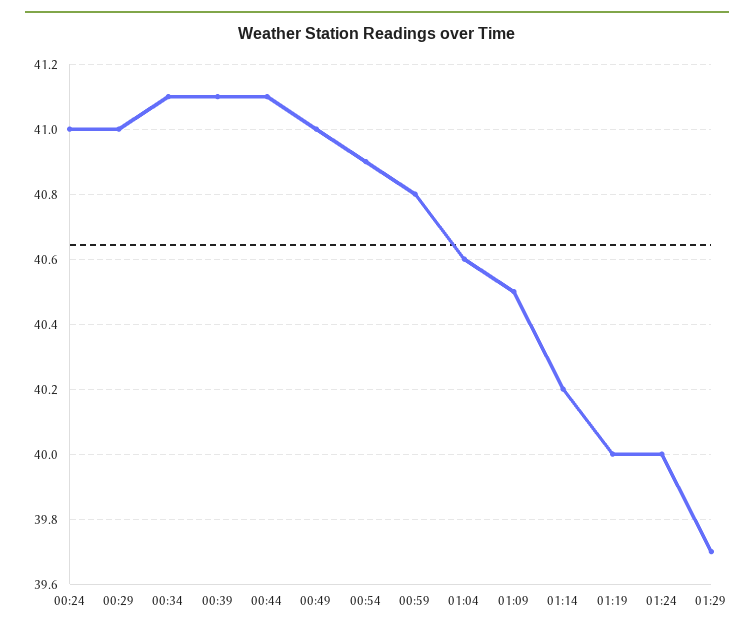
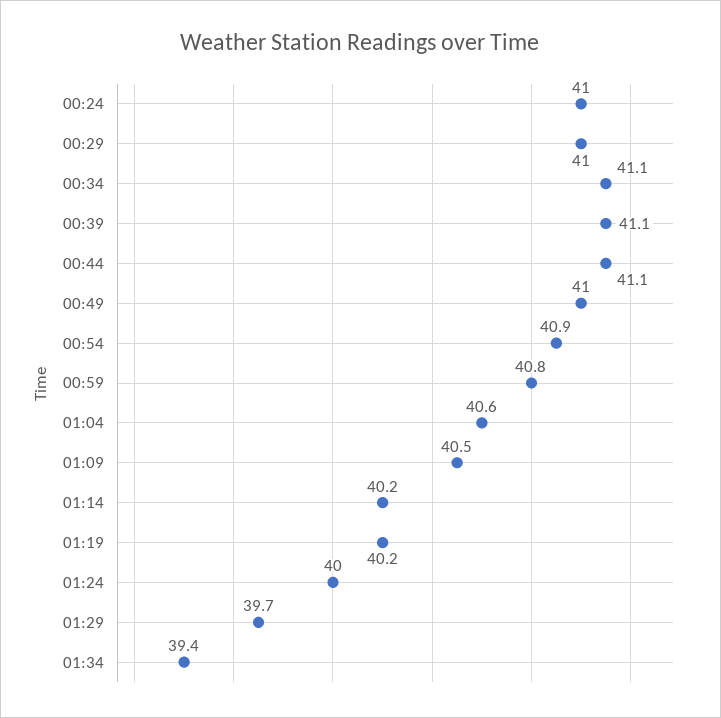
01:19: 40 -> 40.2
01:34: none -> 39.4

